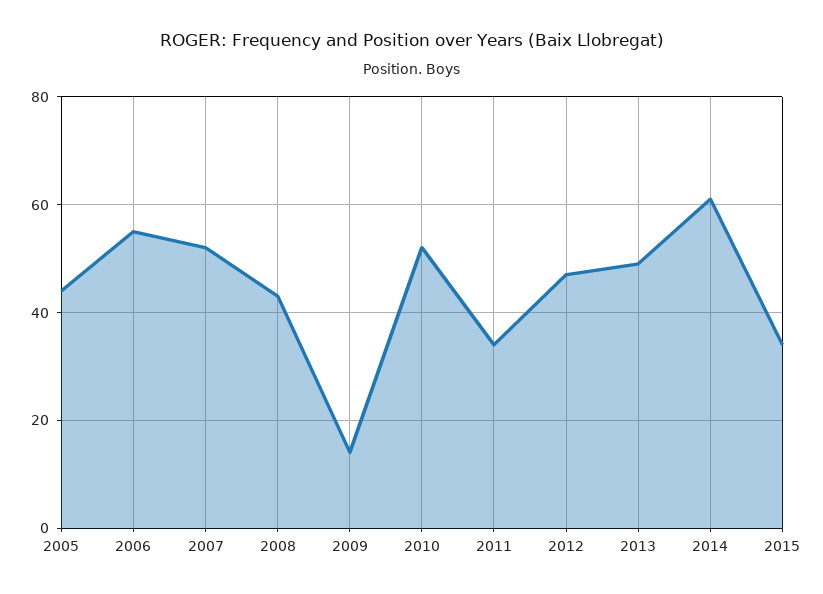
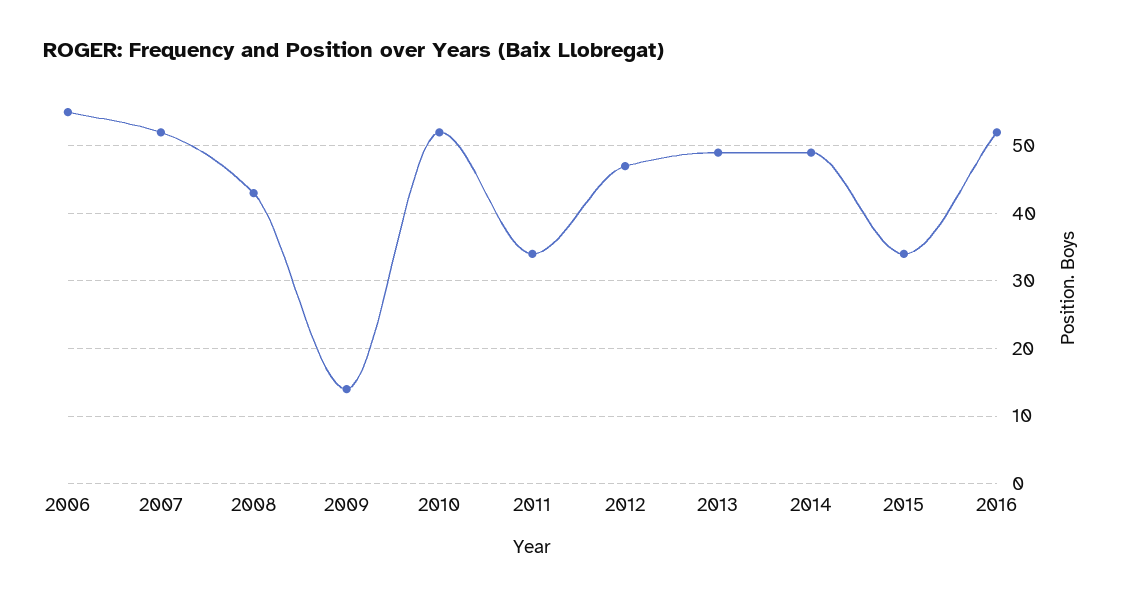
2005: 45 -> none
2014: 60 -> 49
2016: none -> 52

